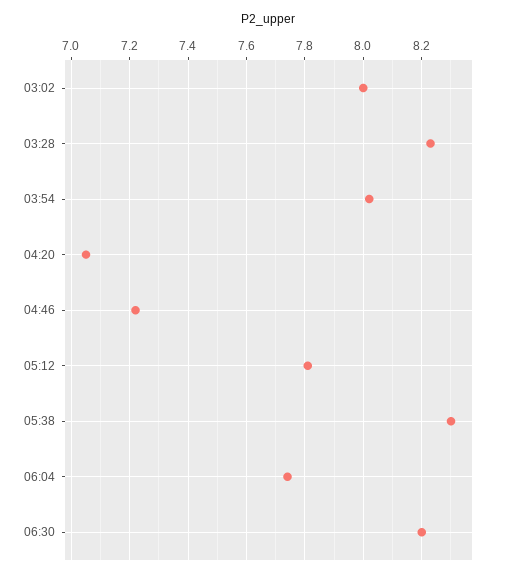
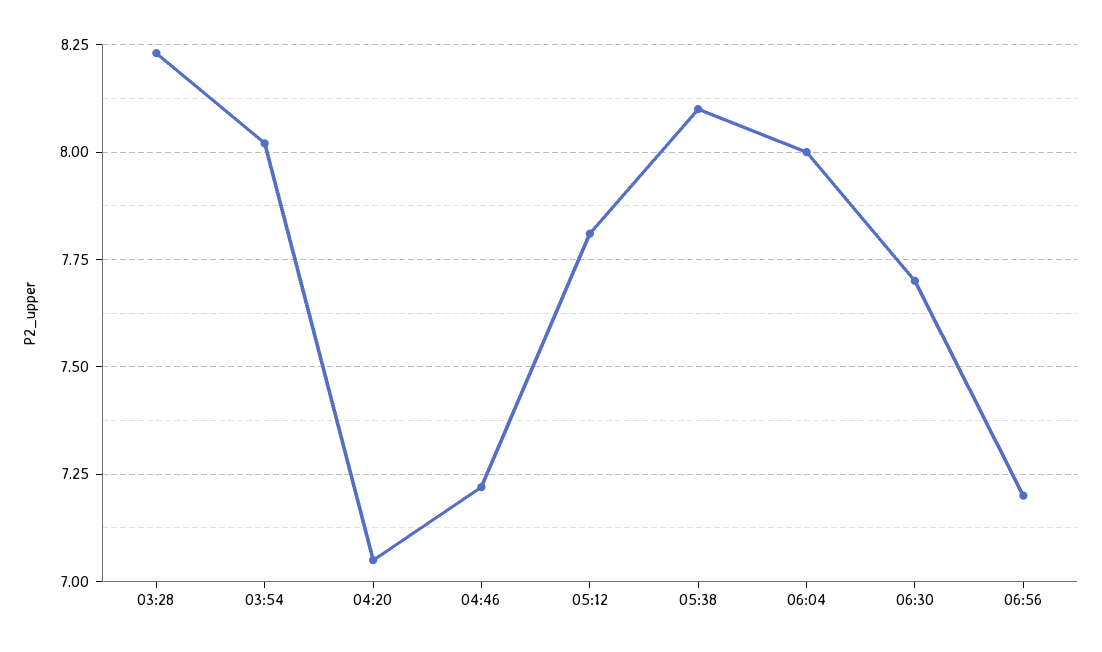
03:02: 8 -> none
05:38: 8.3 -> 8.1
06:04: 7.75 -> 8
06:30: 8.2 -> 7.7
06:56: none -> 7.2

